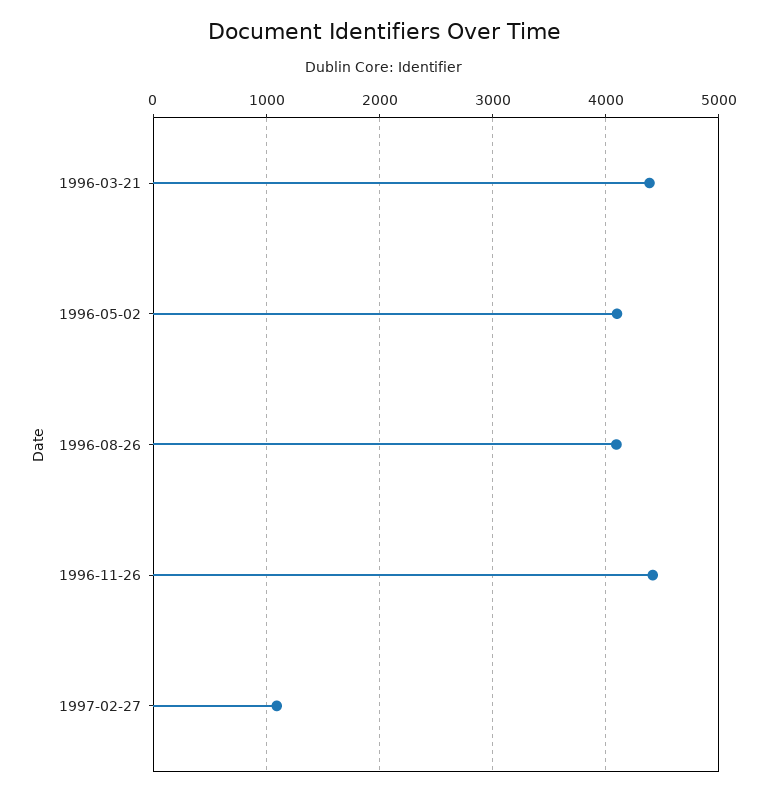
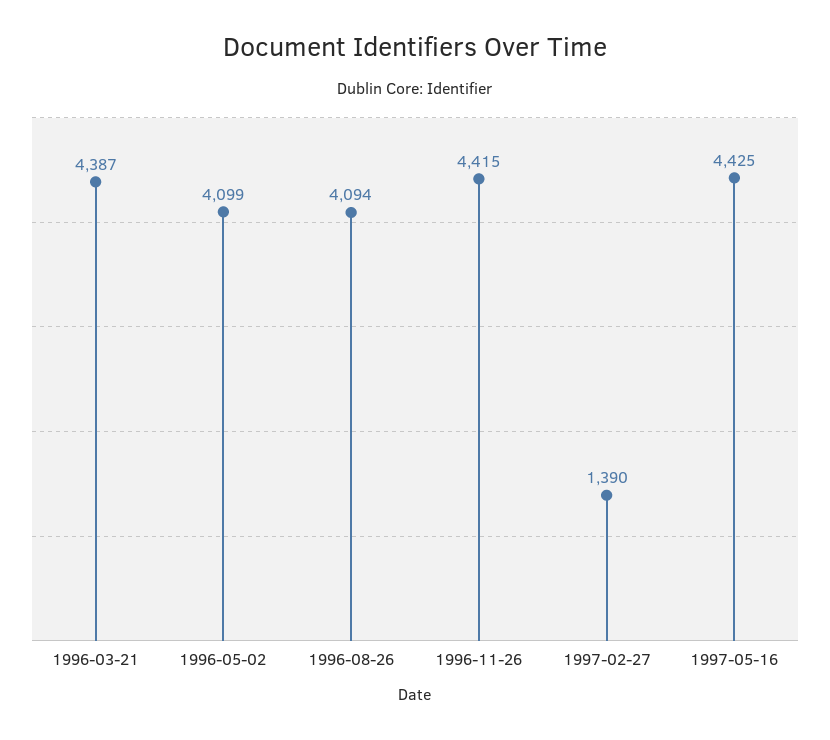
1997-02-27: 1100 -> 1390
1997-05-16: none -> 4425

